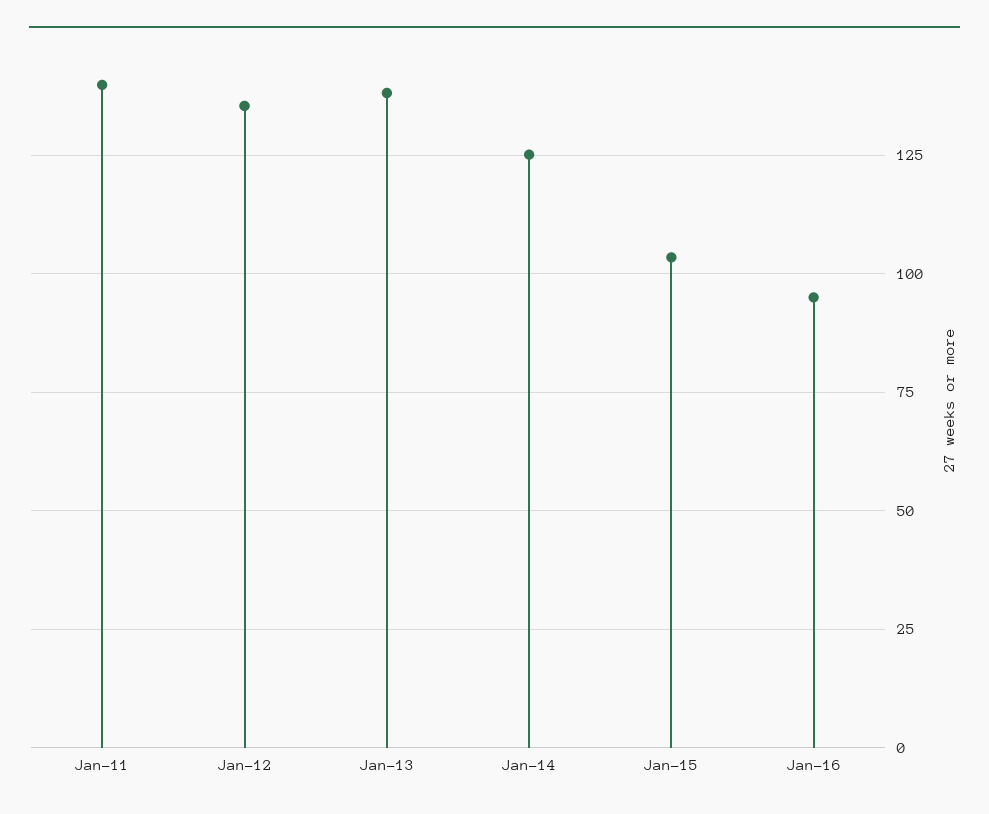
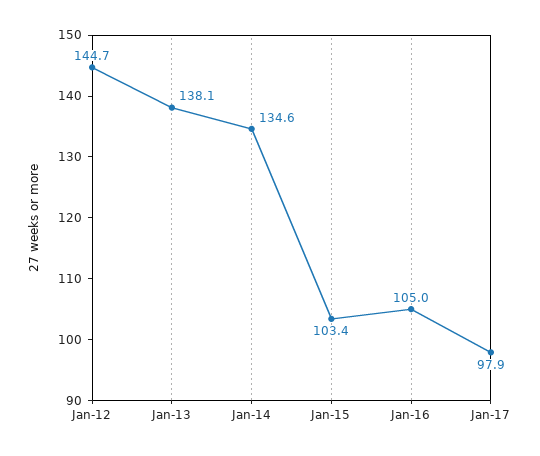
Jan-11: 140 -> none
Jan-12: 135 -> 144.7
Jan-14: 125 -> 134.6
Jan-16: 95 -> 105
Jan-17: none -> 97.9

